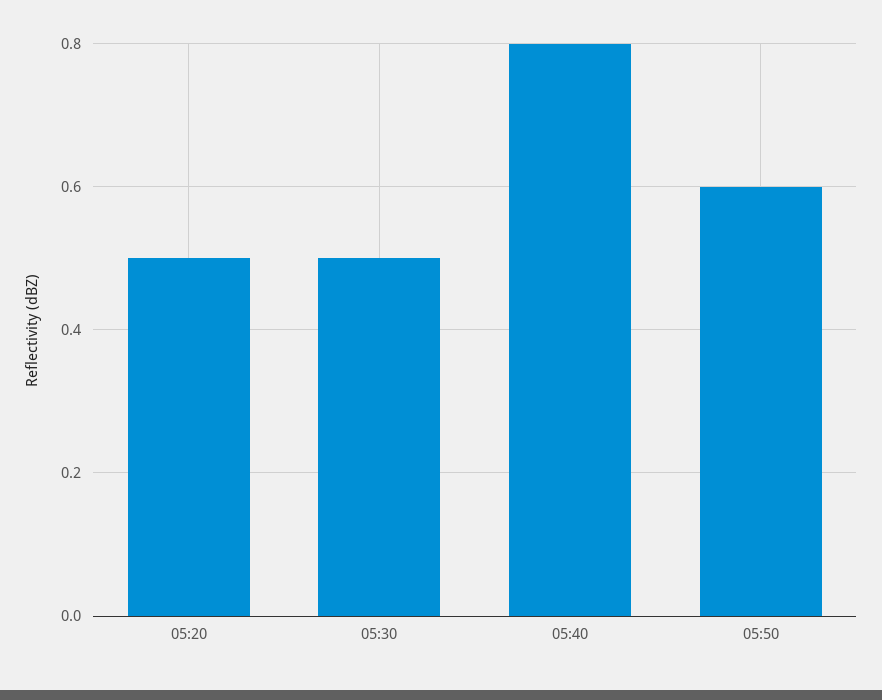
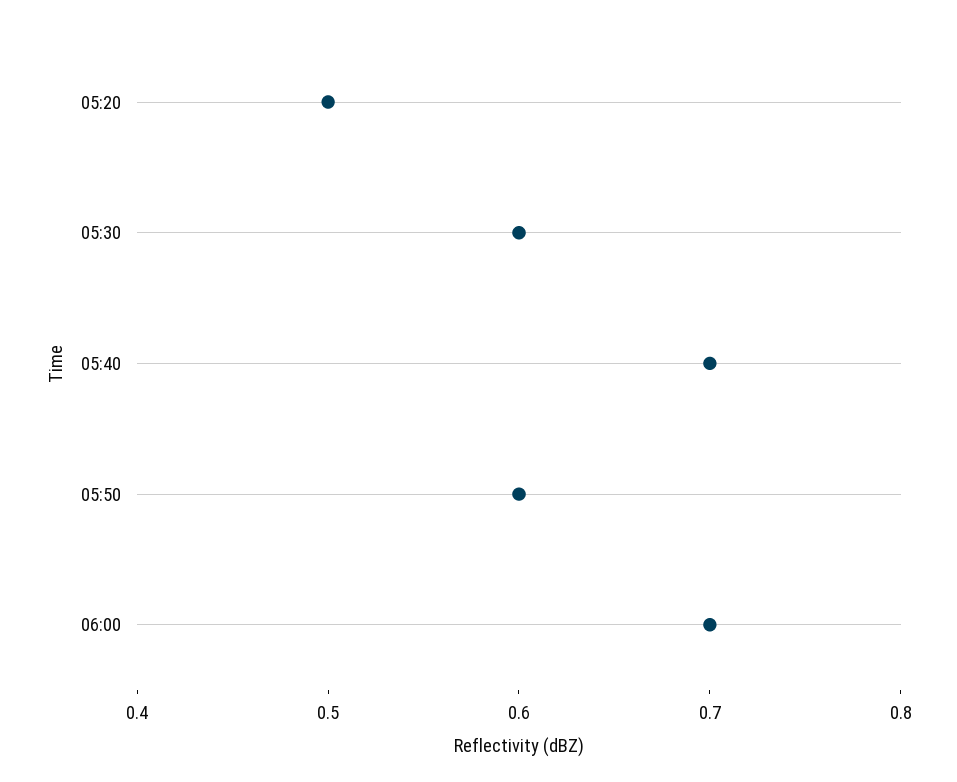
05:30: 0.5 -> 0.6
05:40: 0.8 -> 0.7
06:00: none -> 0.7

